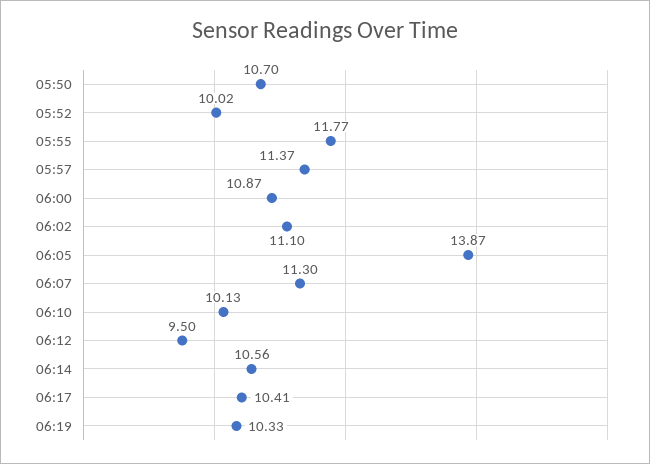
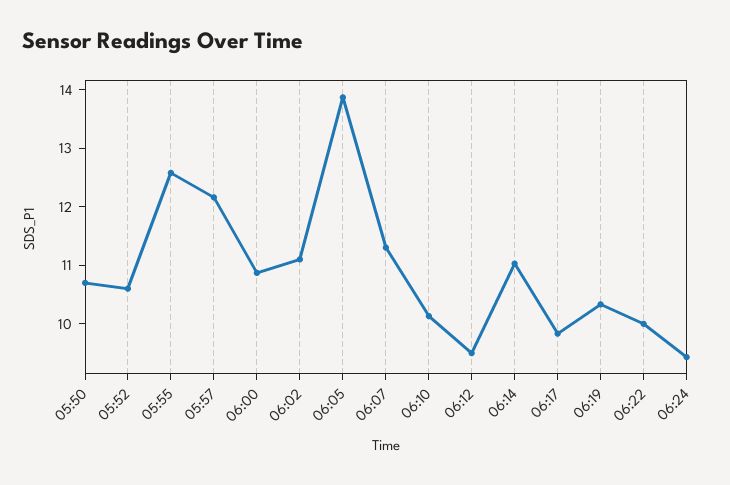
05:52: 10.02 -> 10.6
05:55: 11.77 -> 12.6
05:57: 11.37 -> 12.2
06:14: 10.56 -> 11
06:17: 10.41 -> 9.8
06:22: none -> 10
06:24: none -> 9.4

